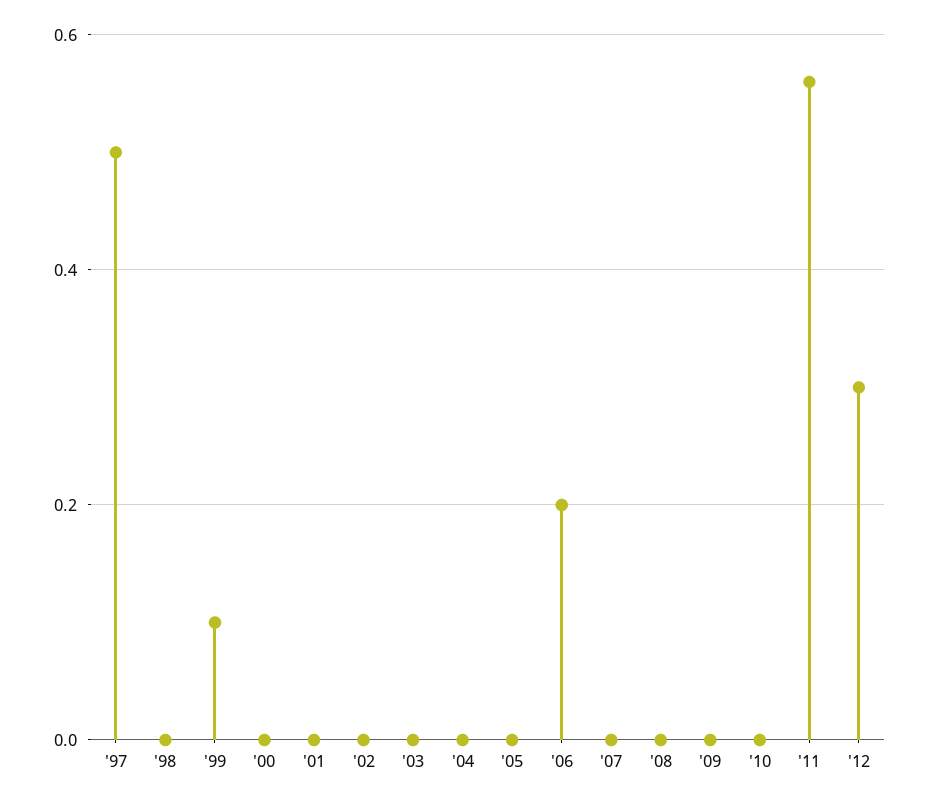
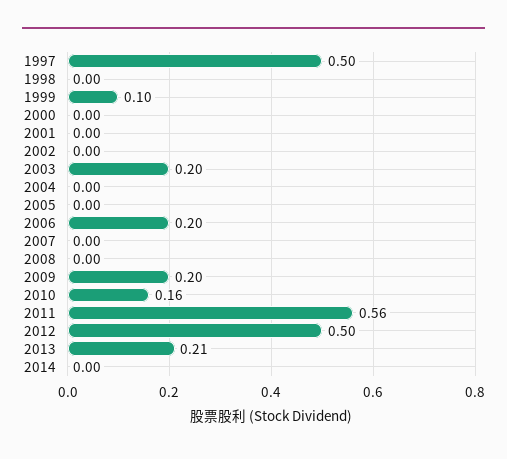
'03: 0 -> 0.2
'09: 0 -> 0.2
'10: 0 -> 0.16
'12: 0.3 -> 0.5
2013: none -> 0.21
2014: none -> 0

